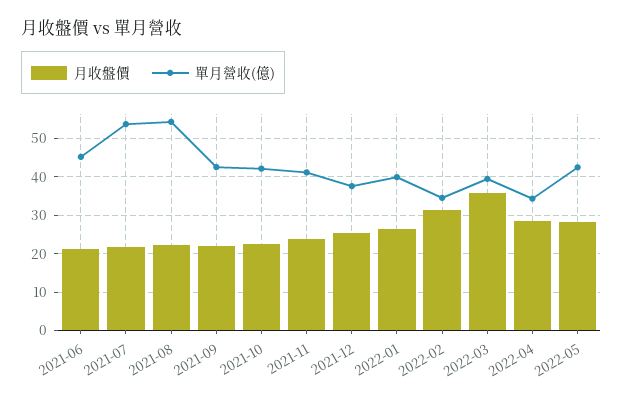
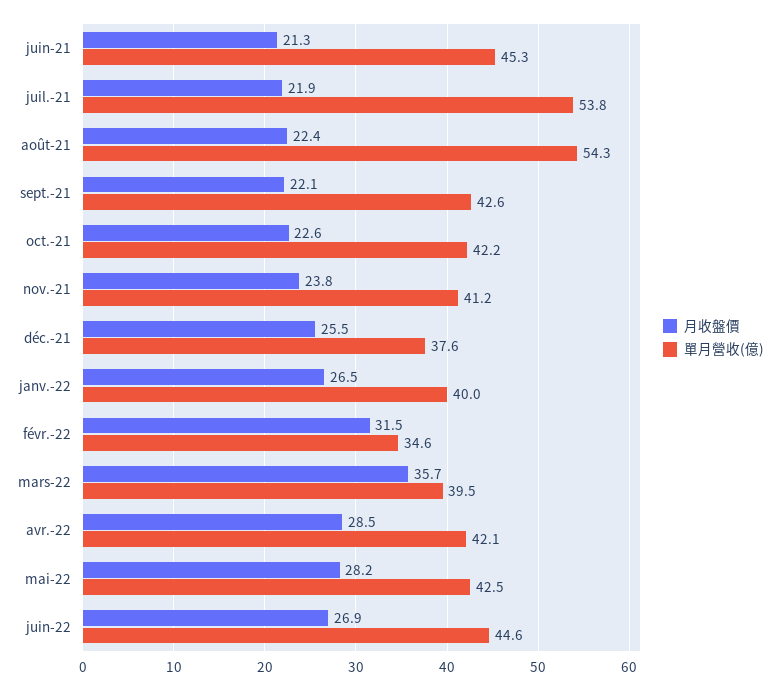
單月營收(億), 2022-04: 34 -> 42.1
月收盤價, juin-22: none -> 26.9
單月營收(億), juin-22: none -> 44.6

